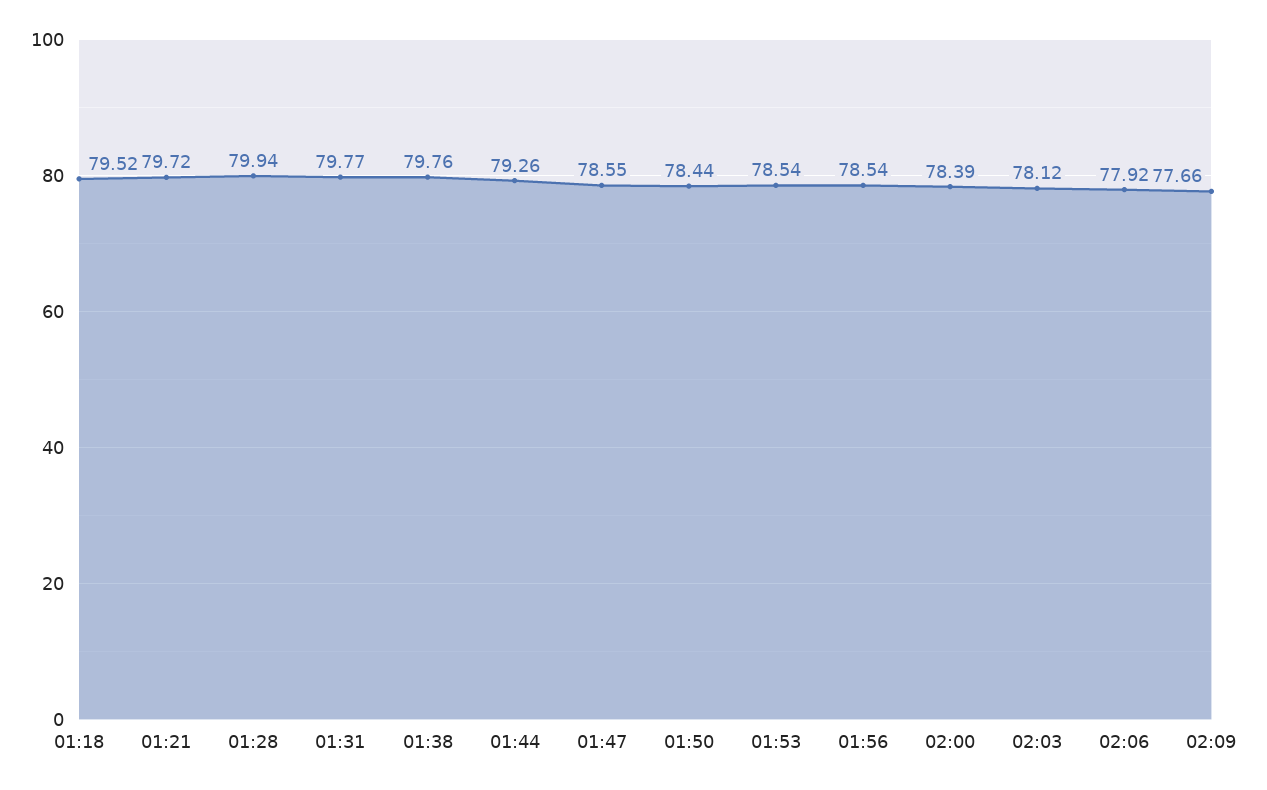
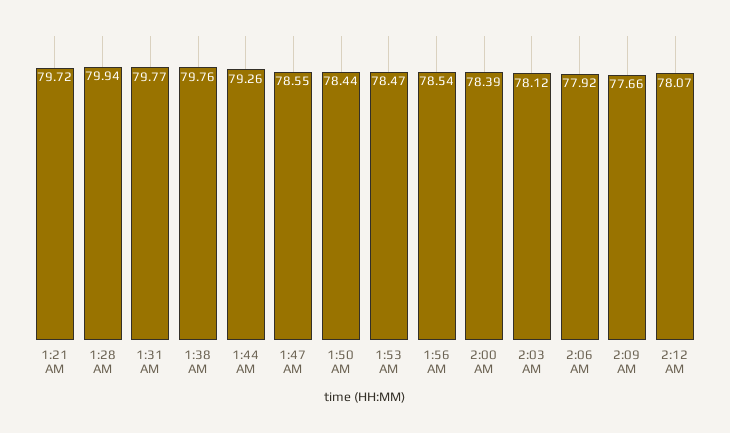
01:18: 79.52 -> none
01:53: 78.54 -> 78.47
2:12 AM: none -> 78.07

